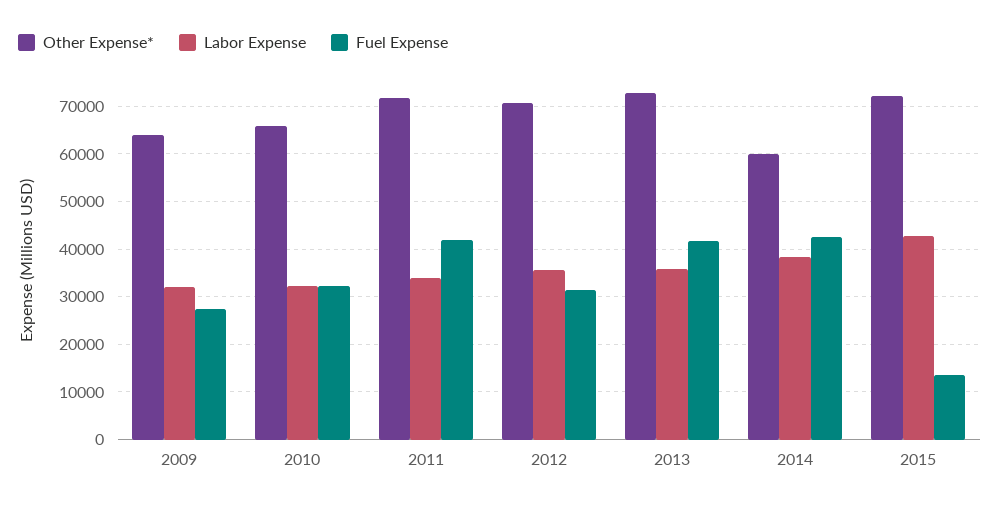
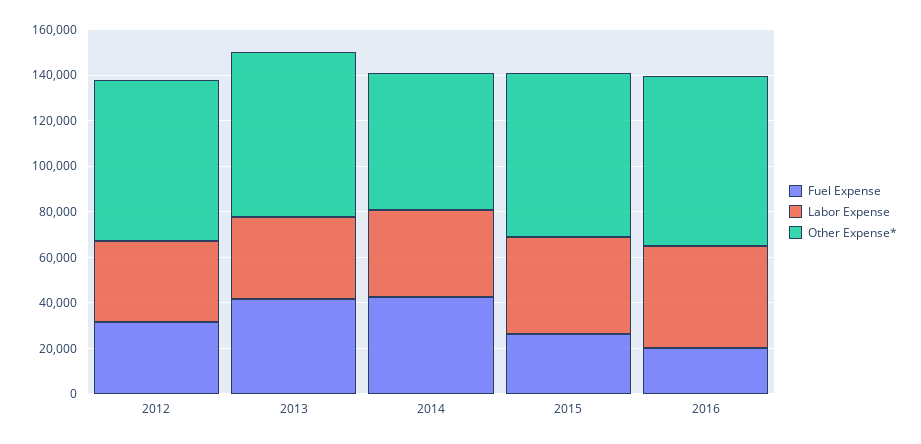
Other Expense*, 2009: 64000 -> none
Labor Expense, 2009: 32000 -> none
Fuel Expense, 2009: 28000 -> none
Other Expense*, 2010: 66000 -> none
Labor Expense, 2010: 32000 -> none
Fuel Expense, 2010: 32000 -> none
Other Expense*, 2011: 72000 -> none
Labor Expense, 2011: 34000 -> none
Fuel Expense, 2011: 42000 -> none
Fuel Expense, 2015: 14000 -> 25000
Fuel Expense, 2016: none -> 20000
Labor Expense, 2016: none -> 45000
Other Expense*, 2016: none -> 75000

